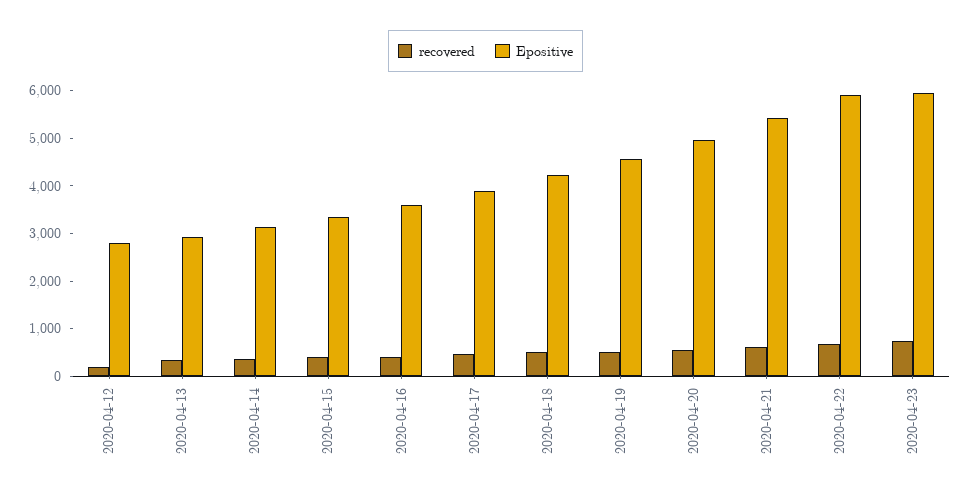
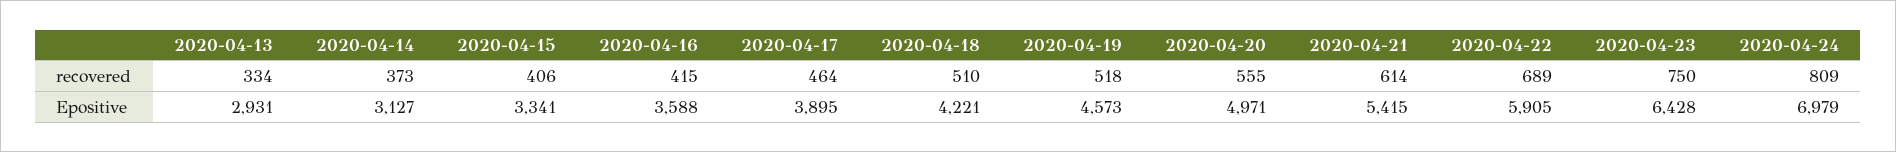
recovered, 2020-04-12: 200 -> none
Epositive, 2020-04-12: 2800 -> none
Epositive, 2020-04-23: 6000 -> 6428
recovered, 2020-04-24: none -> 809
Epositive, 2020-04-24: none -> 6979

